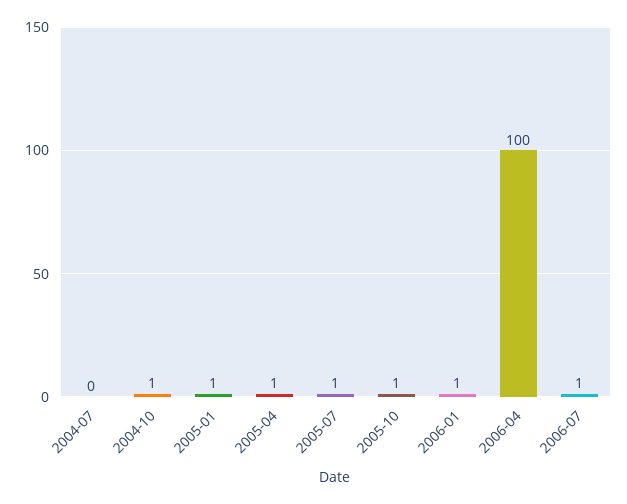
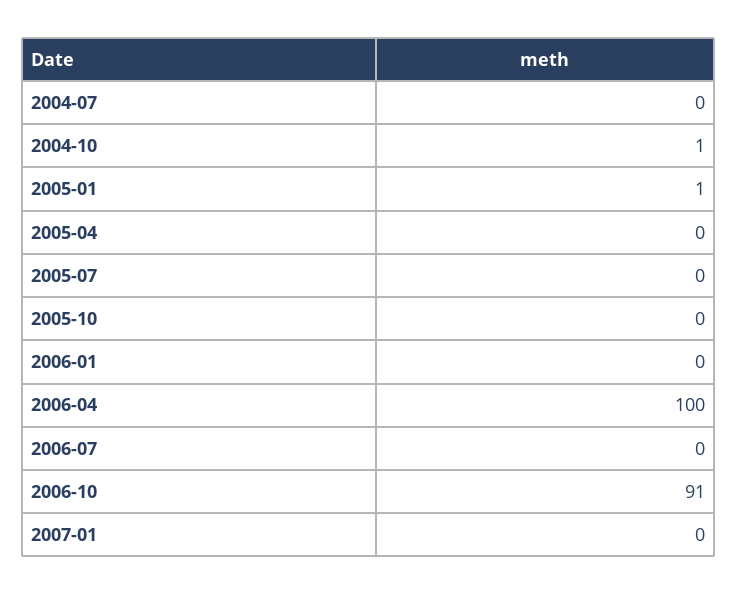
2005-04: 1 -> 0
2005-07: 1 -> 0
2005-10: 1 -> 0
2006-01: 1 -> 0
2006-07: 1 -> 0
2006-10: none -> 91
2007-01: none -> 0

